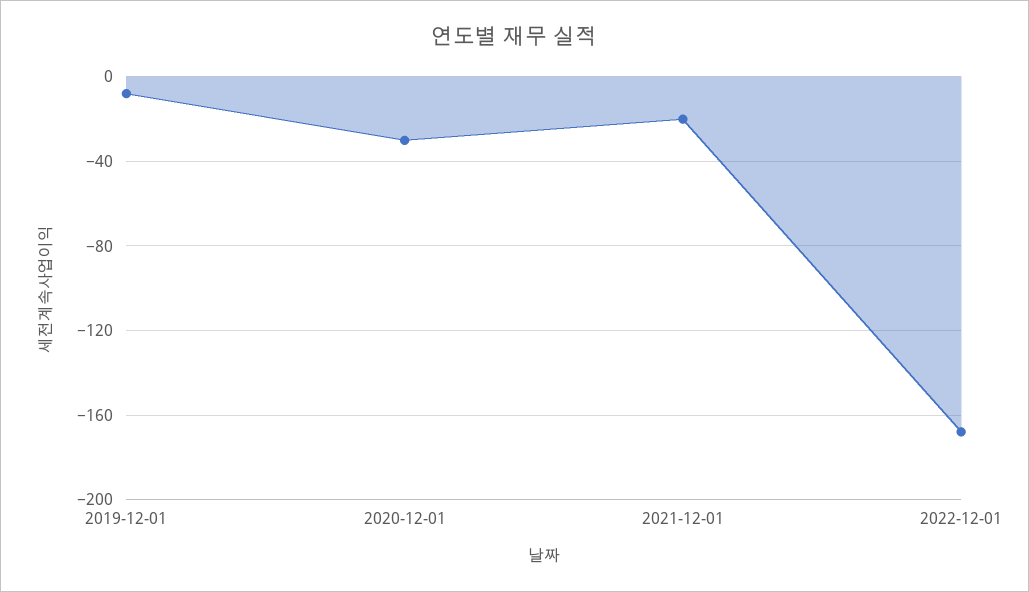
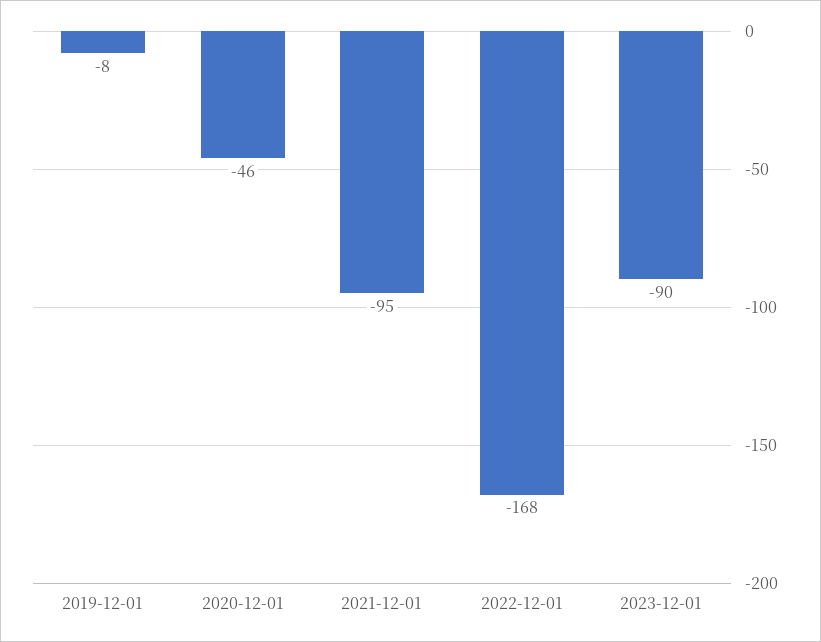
2020-12-01: -30 -> -46
2021-12-01: -20 -> -95
2023-12-01: none -> -90

